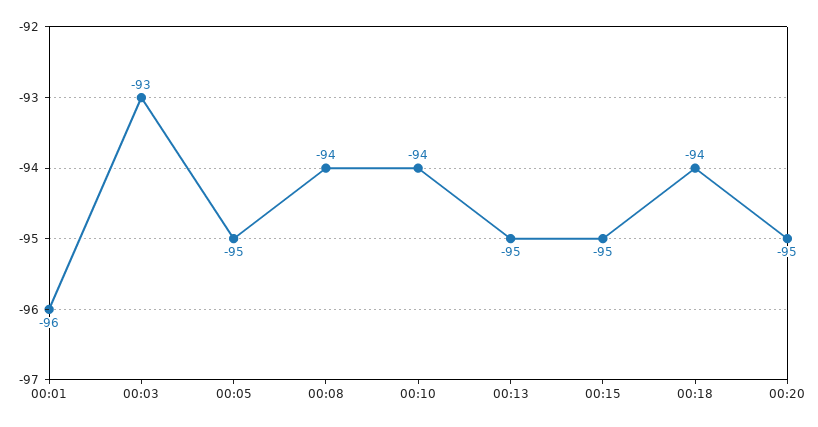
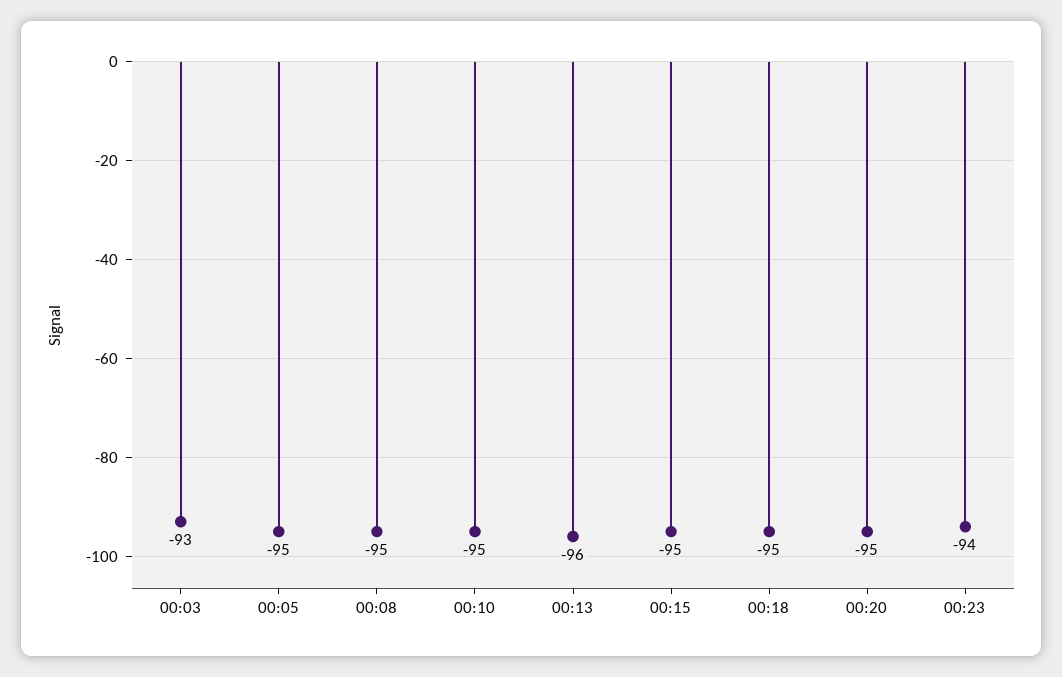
00:01: -96 -> none
00:08: -94 -> -95
00:10: -94 -> -95
00:13: -95 -> -96
00:18: -94 -> -95
00:23: none -> -94

